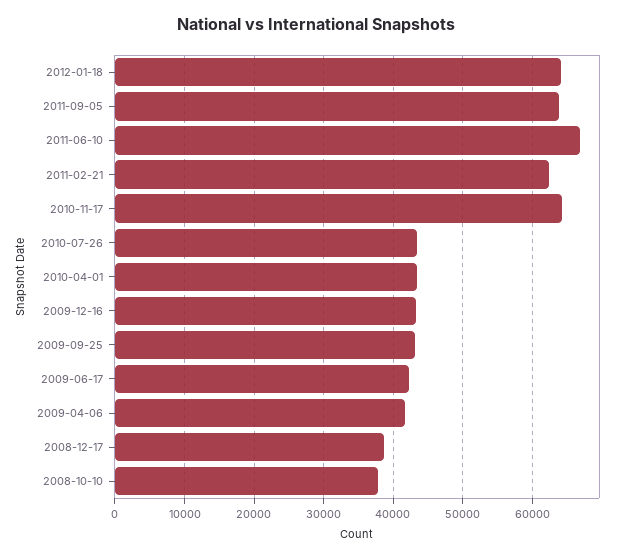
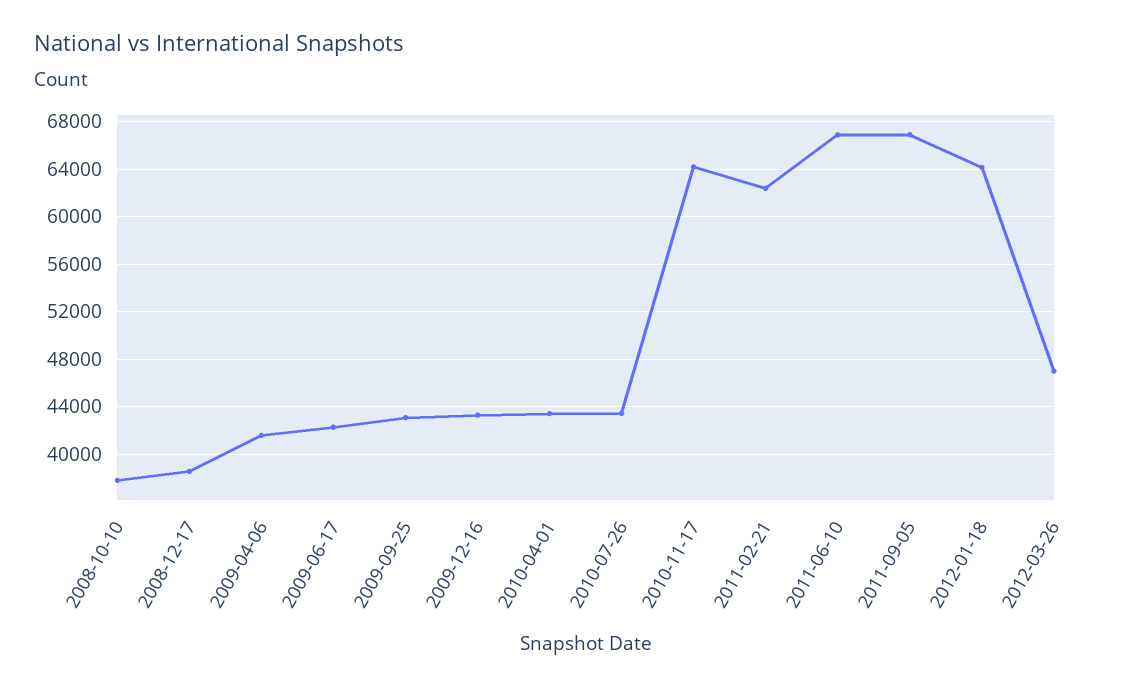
2011-09-05: 64000 -> 67000
2012-03-26: none -> 47000

